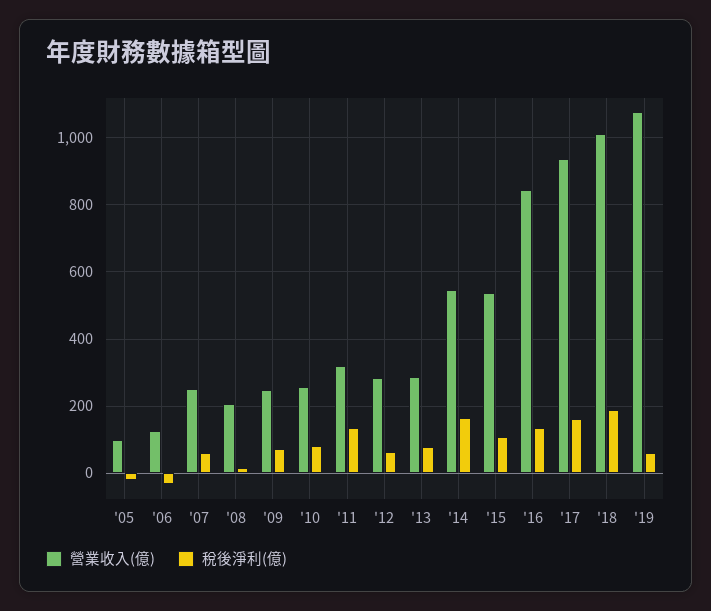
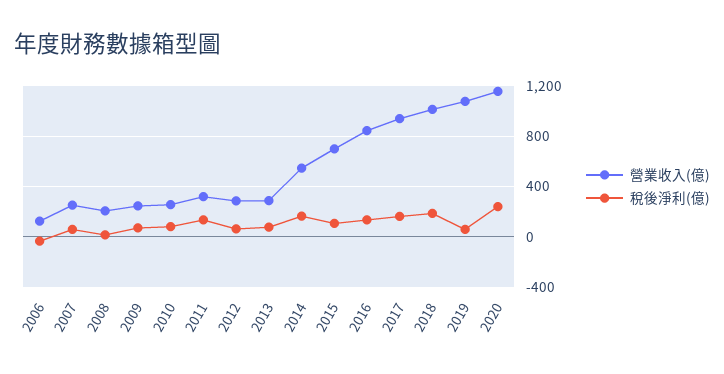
營業收入(億), '05: 100 -> none
稅後淨利(億), '05: -20 -> none
營業收入(億), '15: 540 -> 700
營業收入(億), 2020: none -> 1150
稅後淨利(億), 2020: none -> 250

